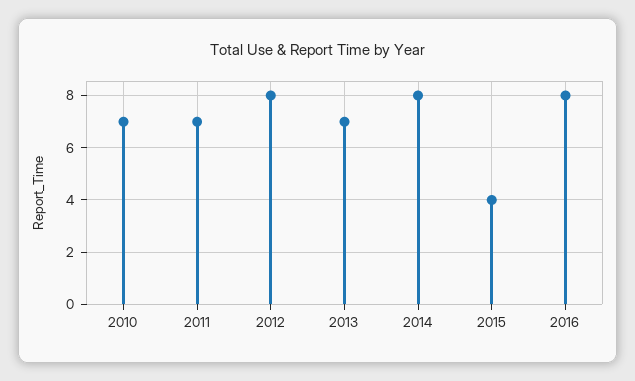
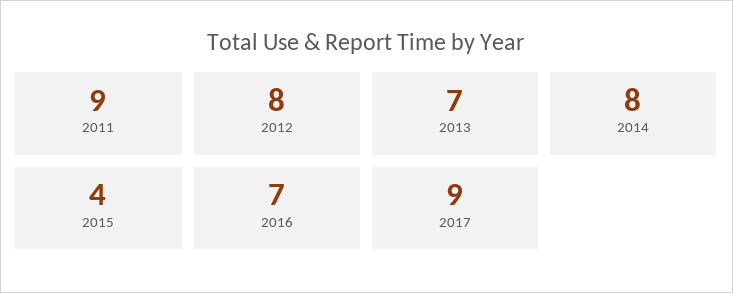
2010: 7 -> none
2011: 7 -> 9
2016: 8 -> 7
2017: none -> 9

